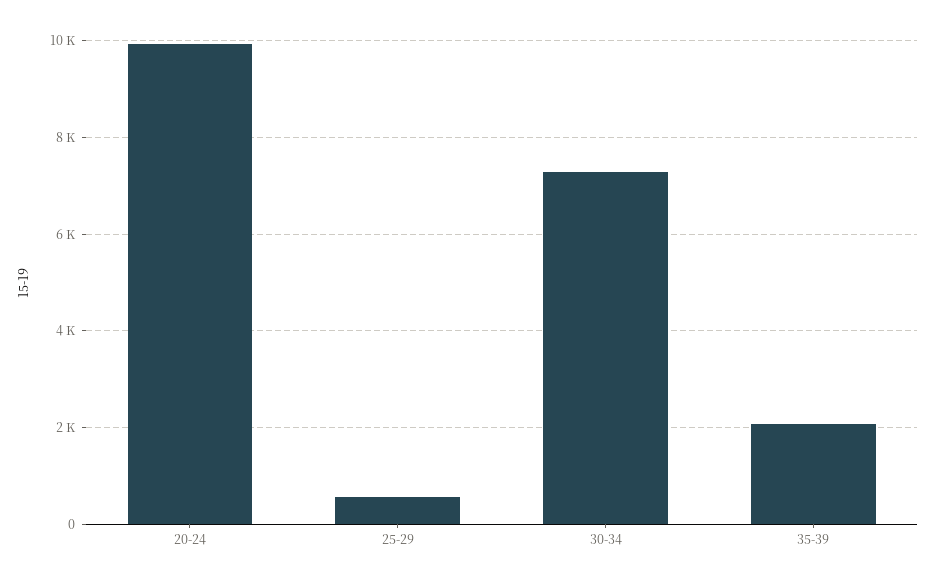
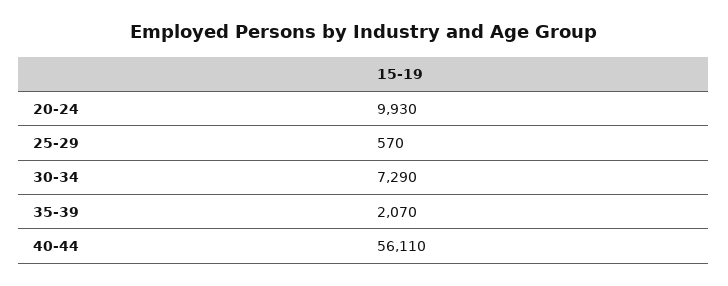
40-44: none -> 56110

